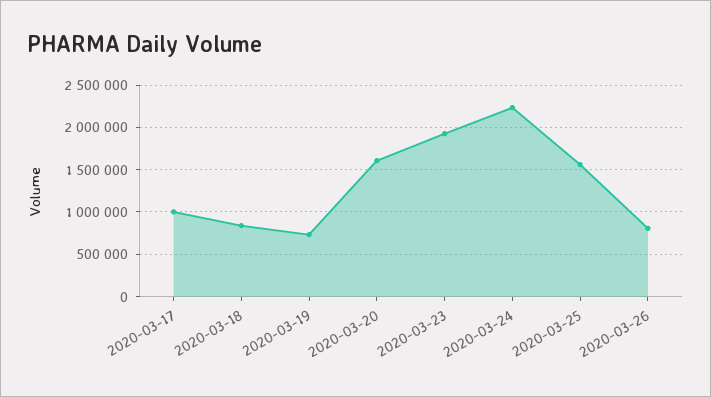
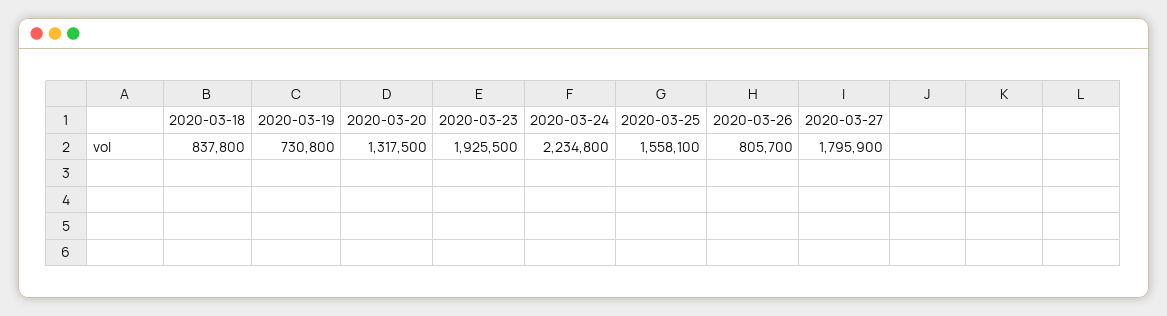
2020-03-17: 1000000 -> none
2020-03-20: 1600000 -> 1317500
2020-03-27: none -> 1795900

